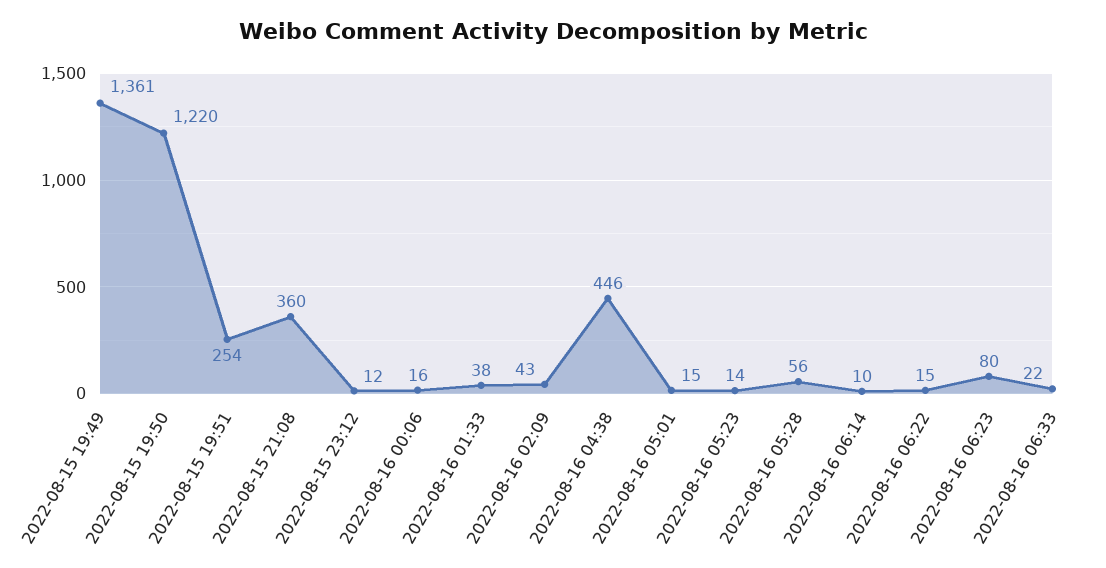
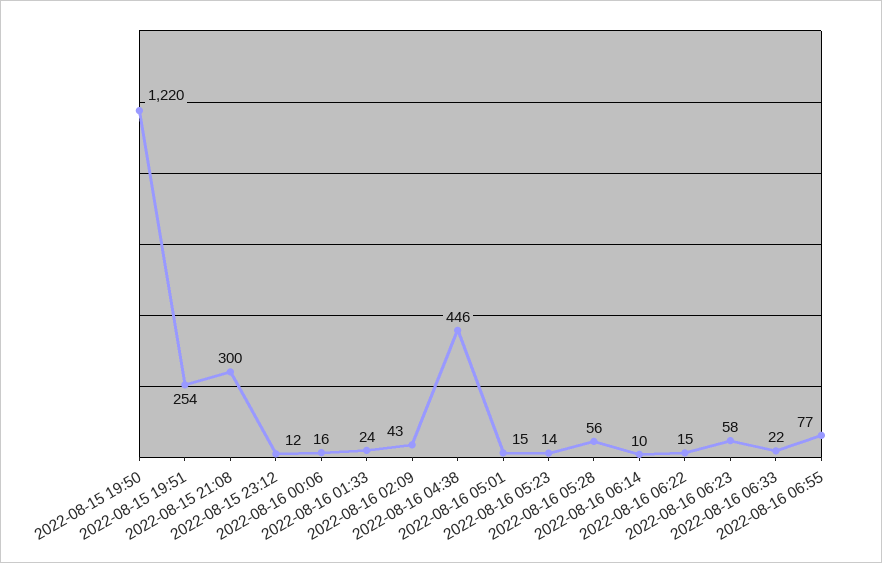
2022-08-15 19:49: 1361 -> none
2022-08-15 21:08: 360 -> 300
2022-08-16 01:33: 38 -> 24
2022-08-16 06:23: 80 -> 58
2022-08-16 06:55: none -> 77

